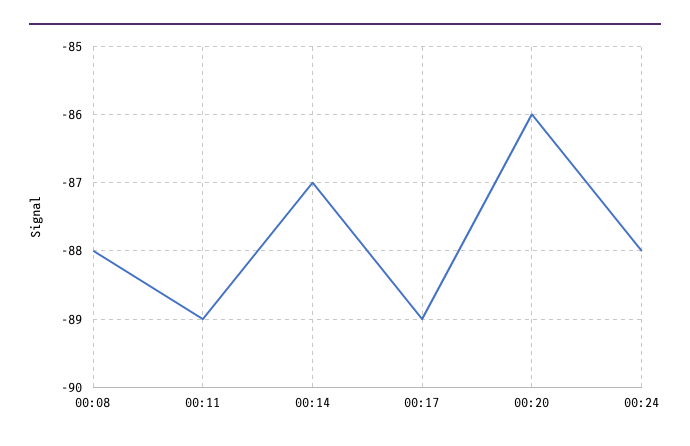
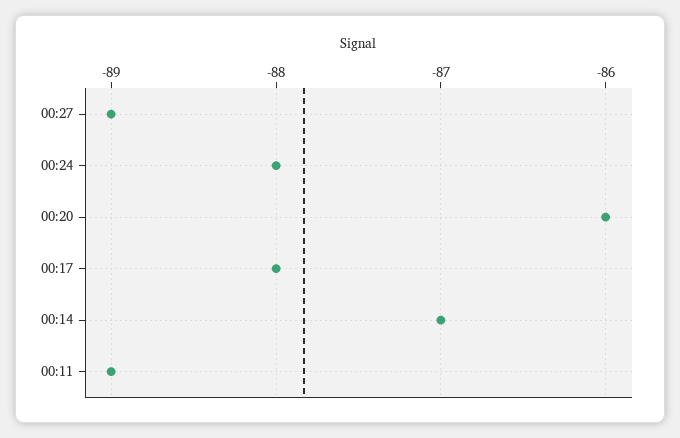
00:08: -88 -> none
00:17: -89 -> -88
00:27: none -> -89

